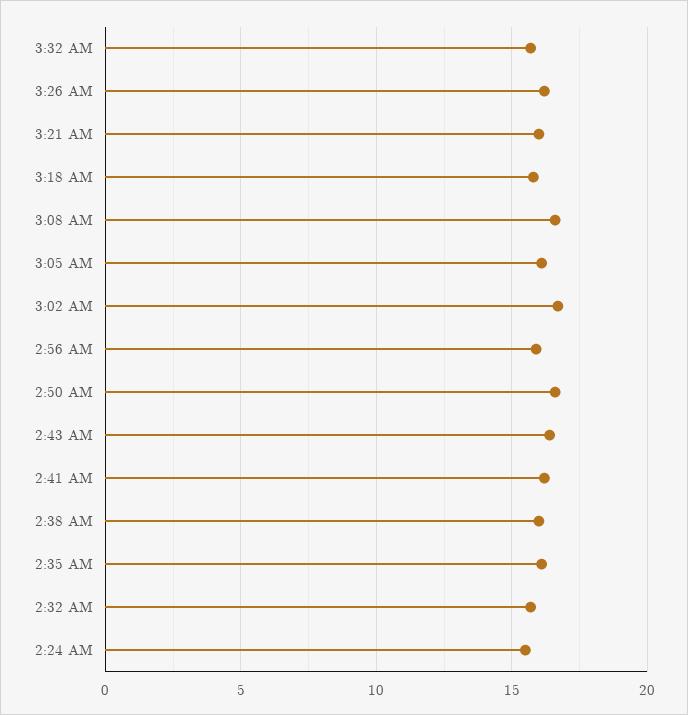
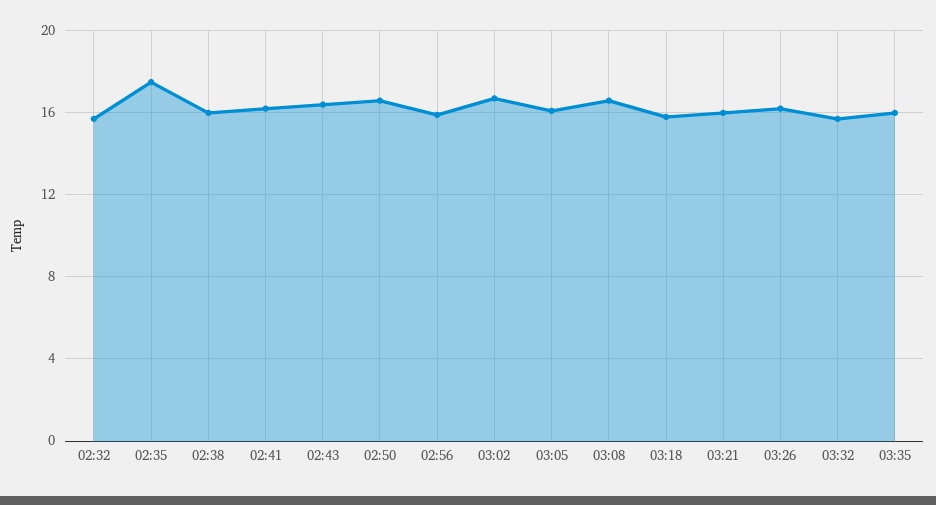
2:35 AM: 16 -> 17.5
2:24 AM: 15.5 -> none
03:35: none -> 16

